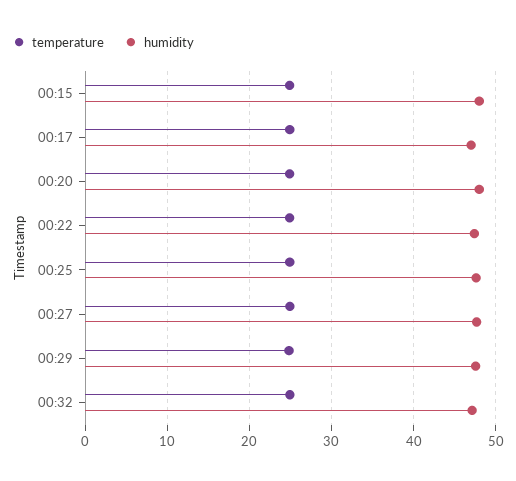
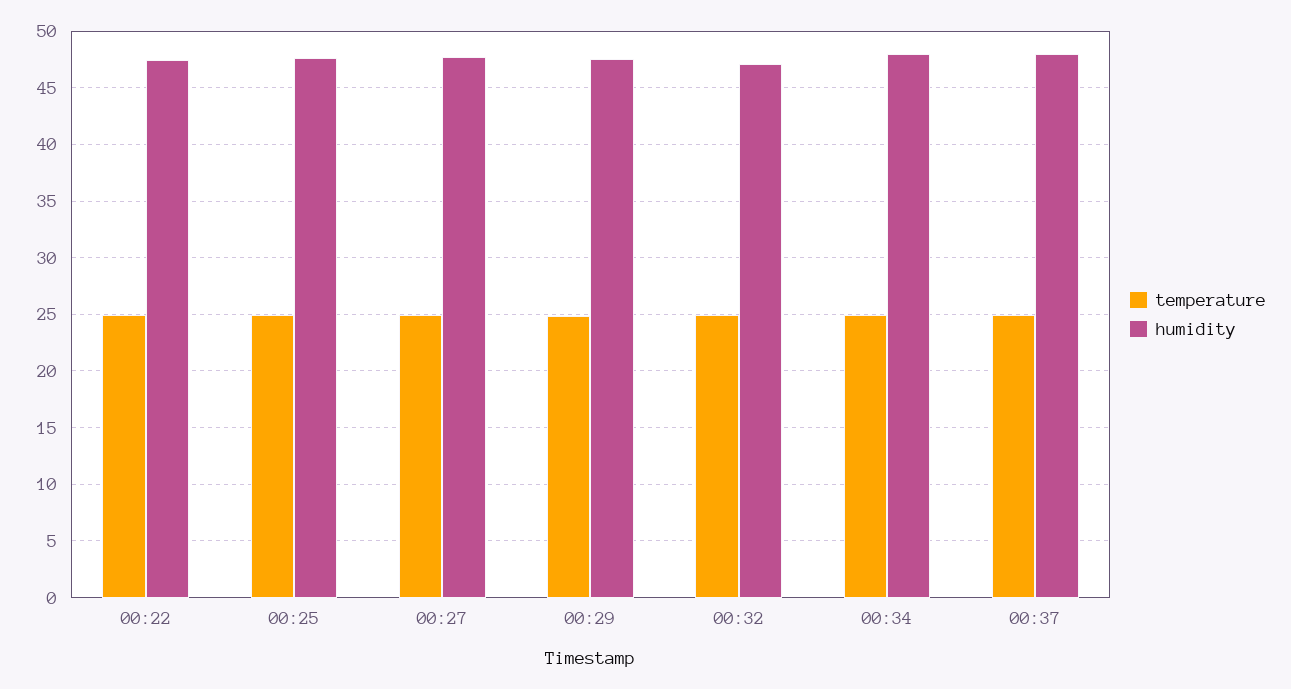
temperature, 00:15: 25 -> none
humidity, 00:15: 48 -> none
temperature, 00:17: 25 -> none
humidity, 00:17: 47 -> none
temperature, 00:20: 25 -> none
humidity, 00:20: 48 -> none
temperature, 00:34: none -> 25
humidity, 00:34: none -> 48
temperature, 00:37: none -> 25
humidity, 00:37: none -> 48

